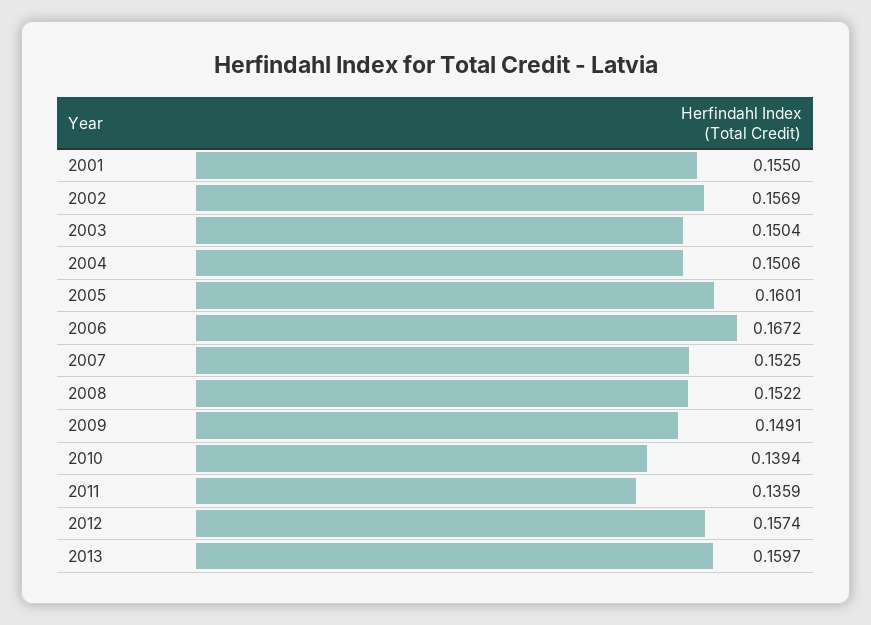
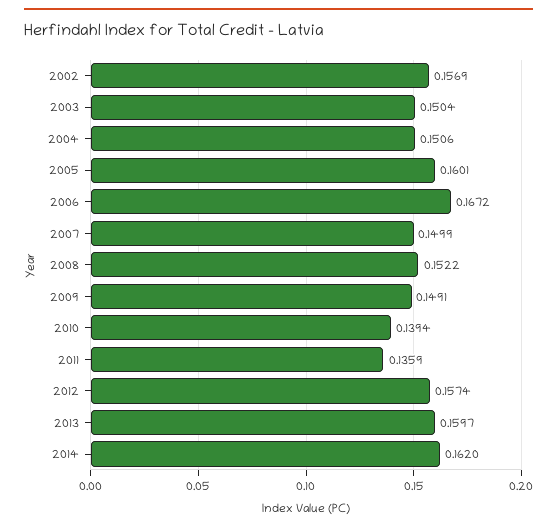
2001: 0.155 -> none
2007: 0.1525 -> 0.1499
2014: none -> 0.162

